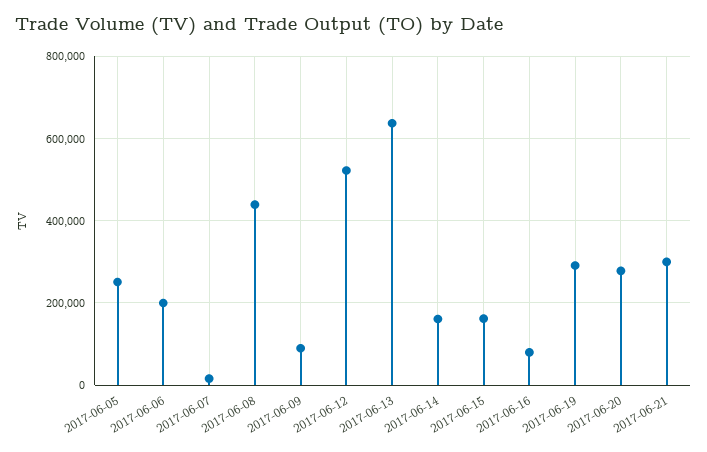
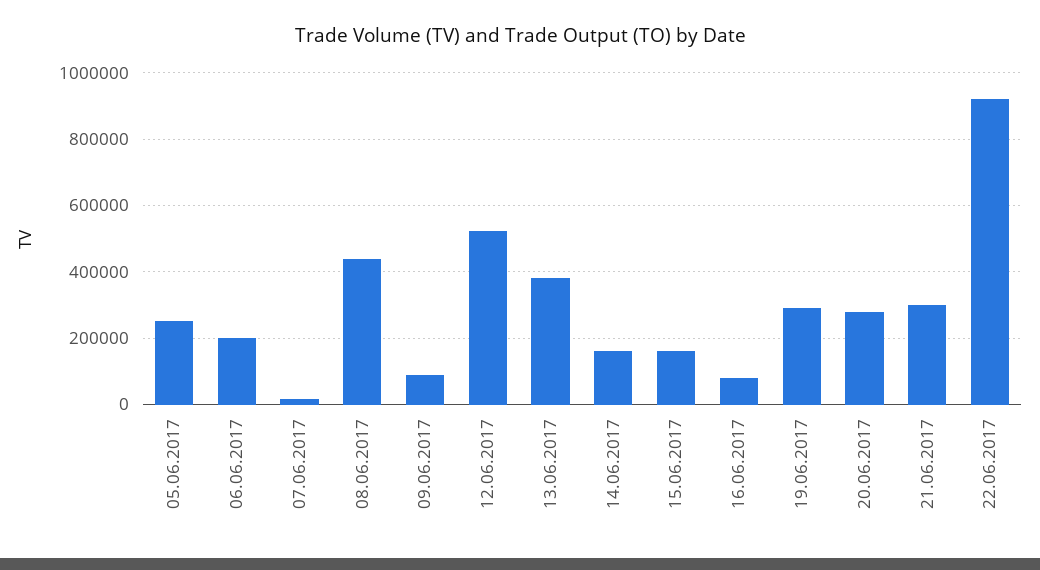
2017-06-13: 640000 -> 380000
22.06.2017: none -> 920000

